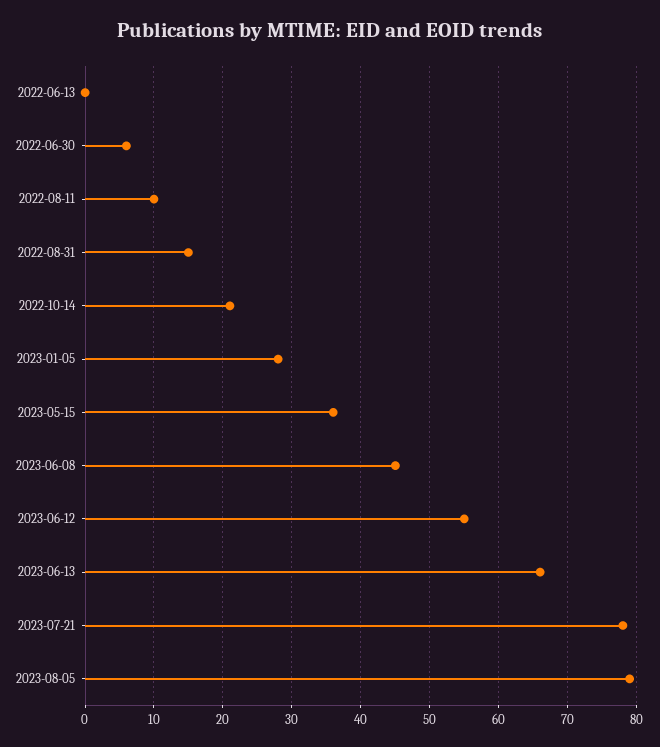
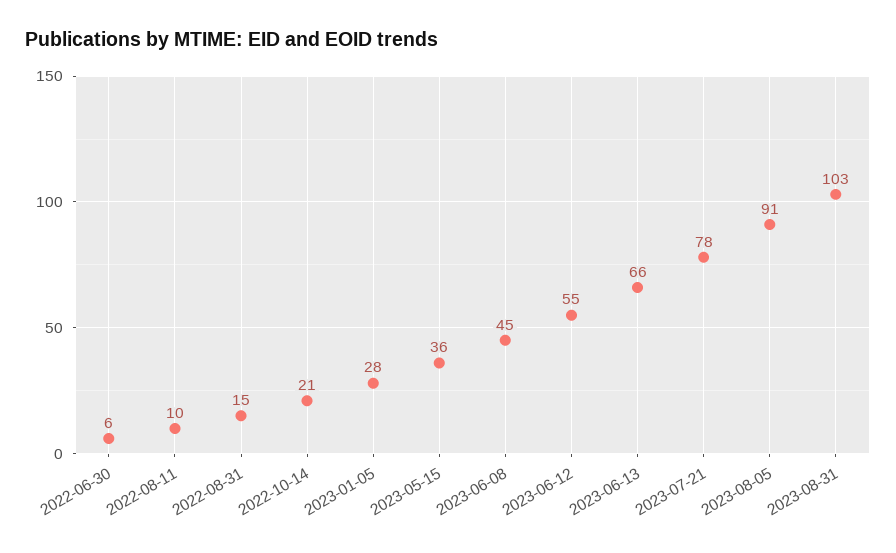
2022-06-13: 0 -> none
2023-08-05: 79 -> 91
2023-08-31: none -> 103

